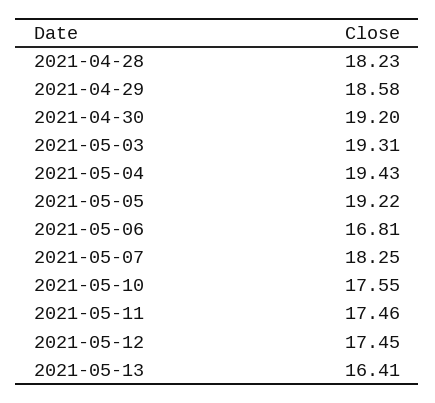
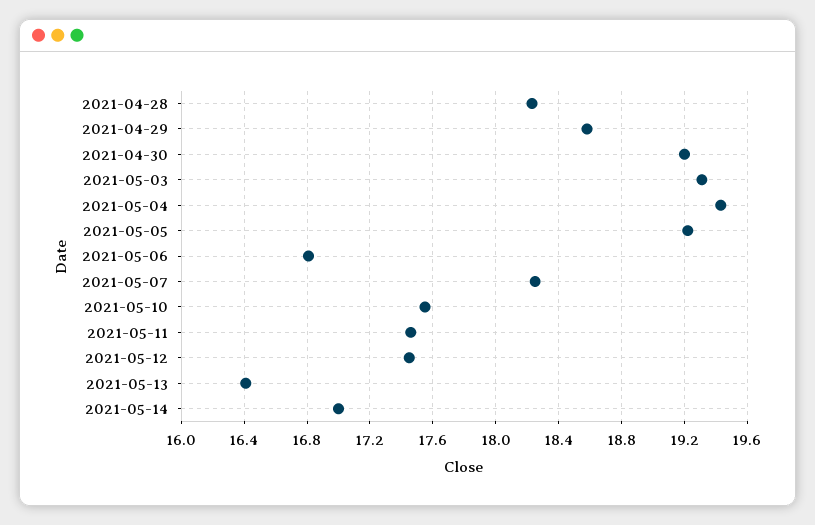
2021-05-14: none -> 17

